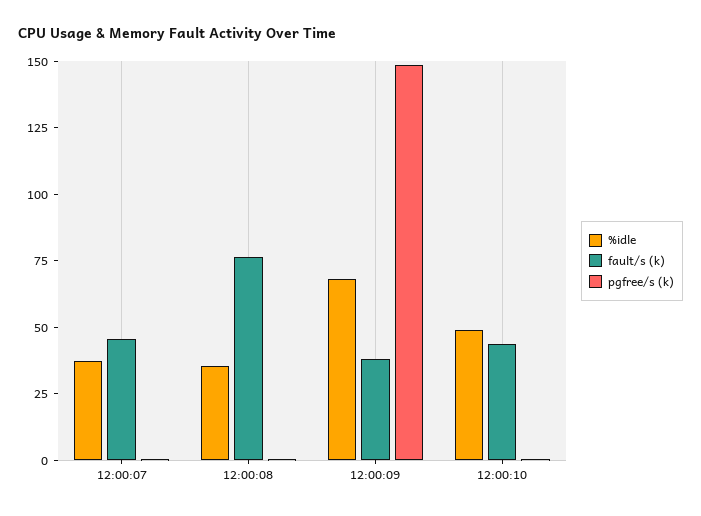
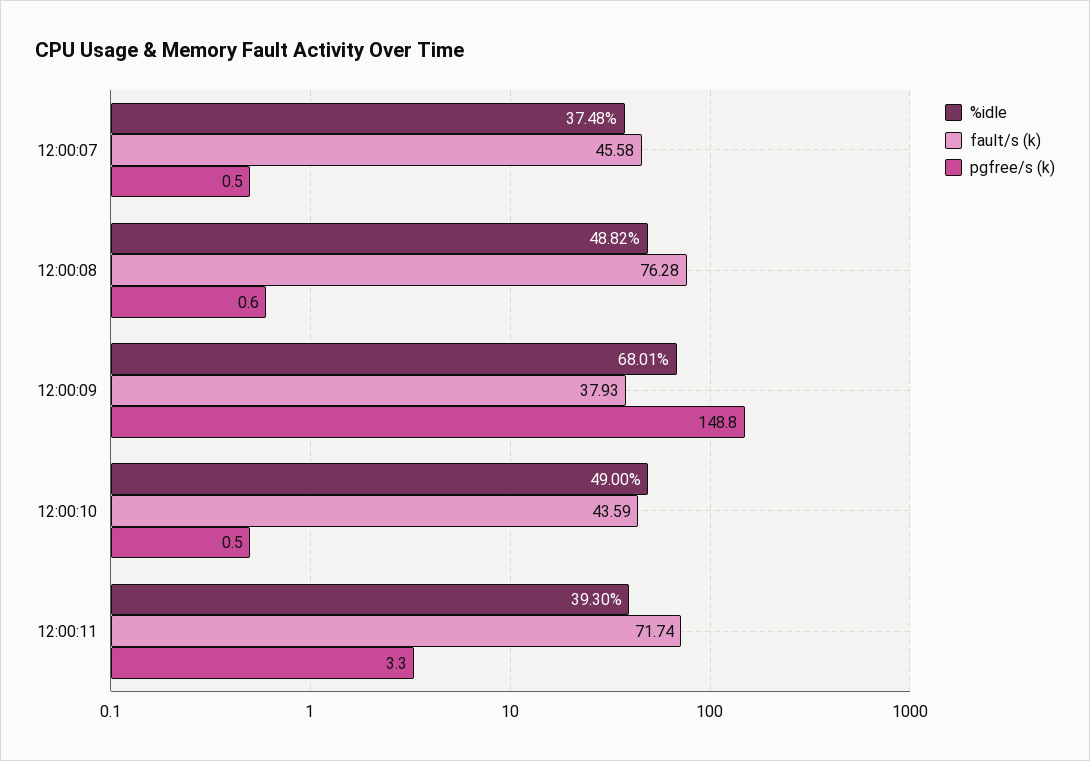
%idle, 12:00:08: 35 -> 48.82
%idle, 12:00:11: none -> 39.3
fault/s (k), 12:00:11: none -> 71.74
pgfree/s (k), 12:00:11: none -> 3.3

